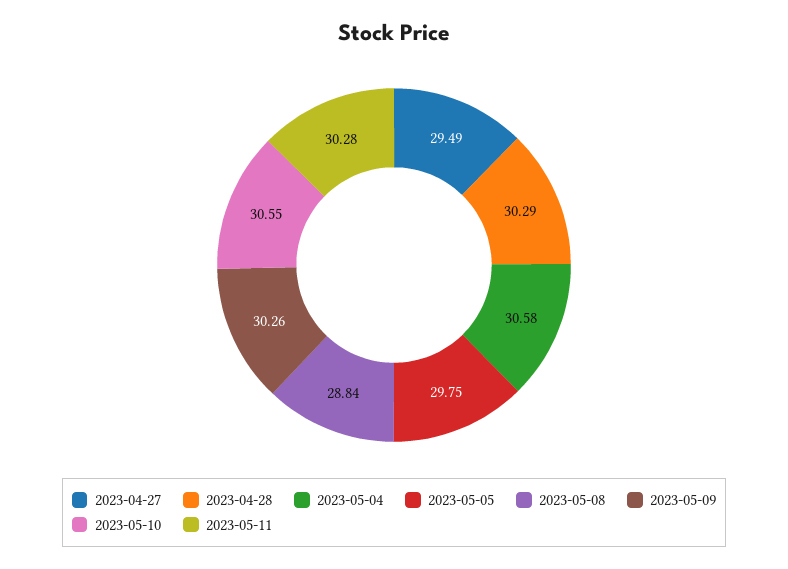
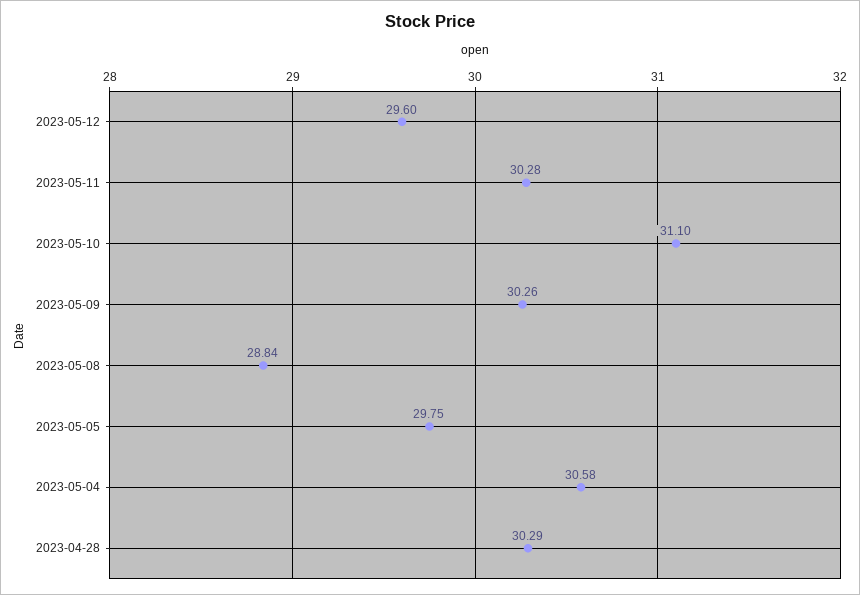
2023-04-27: 29.49 -> none
2023-05-10: 30.55 -> 31.1
2023-05-12: none -> 29.6

